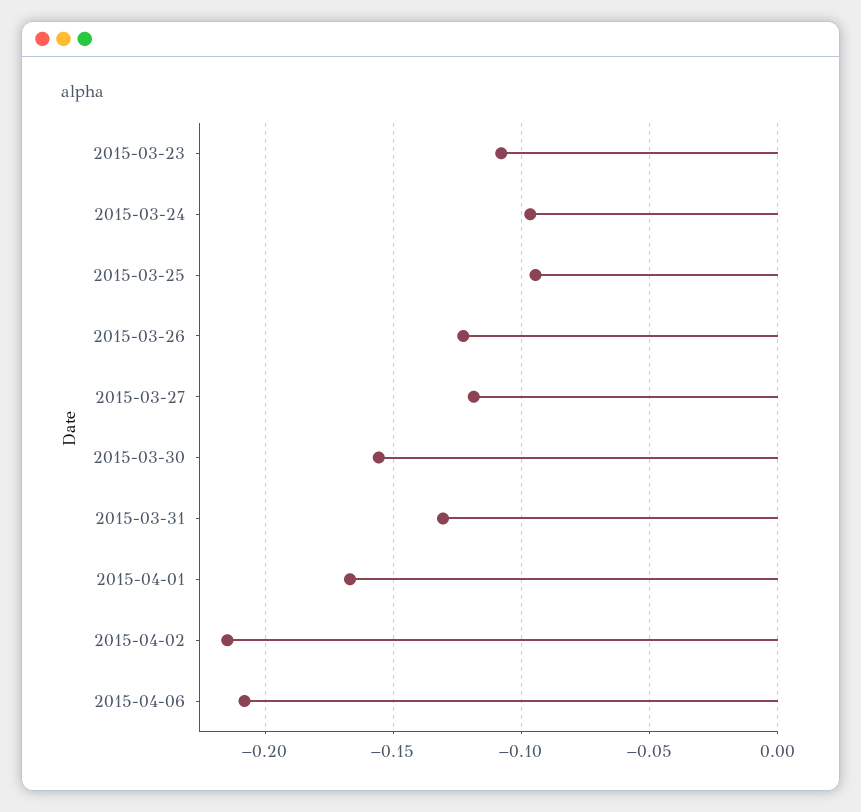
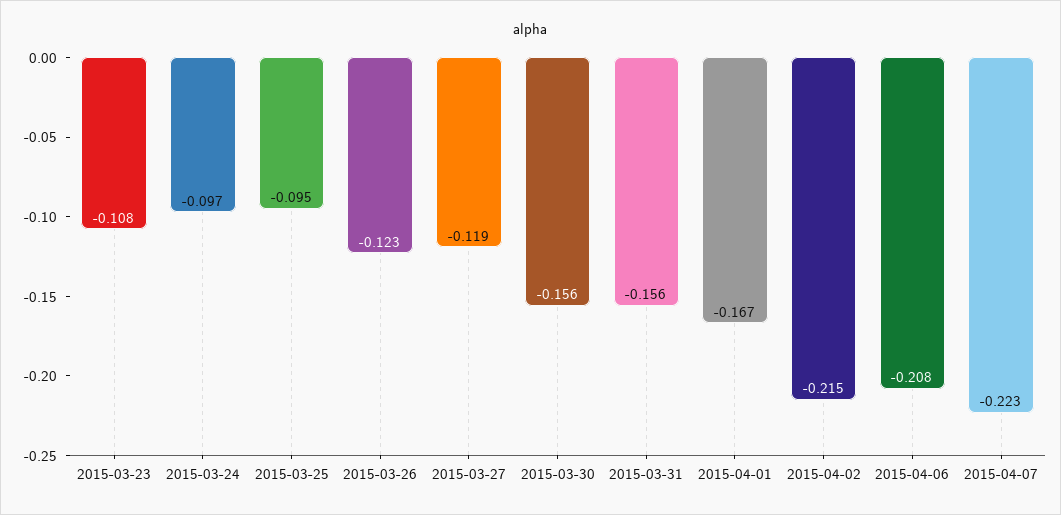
2015-03-31: -0.13 -> -0.156
2015-04-07: none -> -0.223

